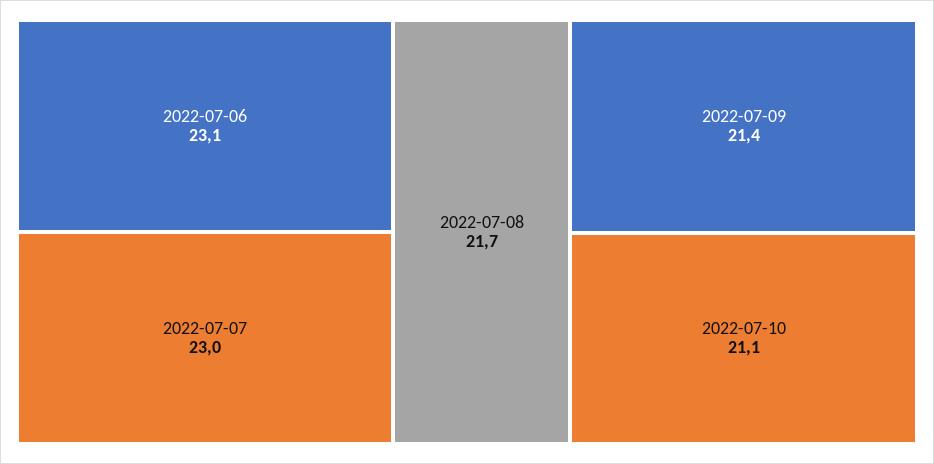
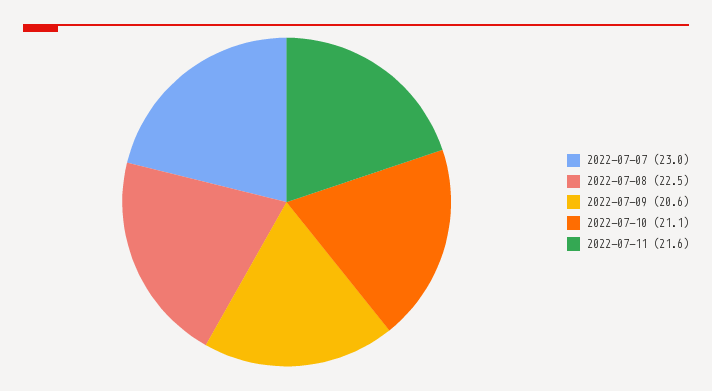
2022-07-06: 23.1 -> none
2022-07-08: 21.7 -> 22.5
2022-07-09: 21.4 -> 20.6
2022-07-11: none -> 21.6

